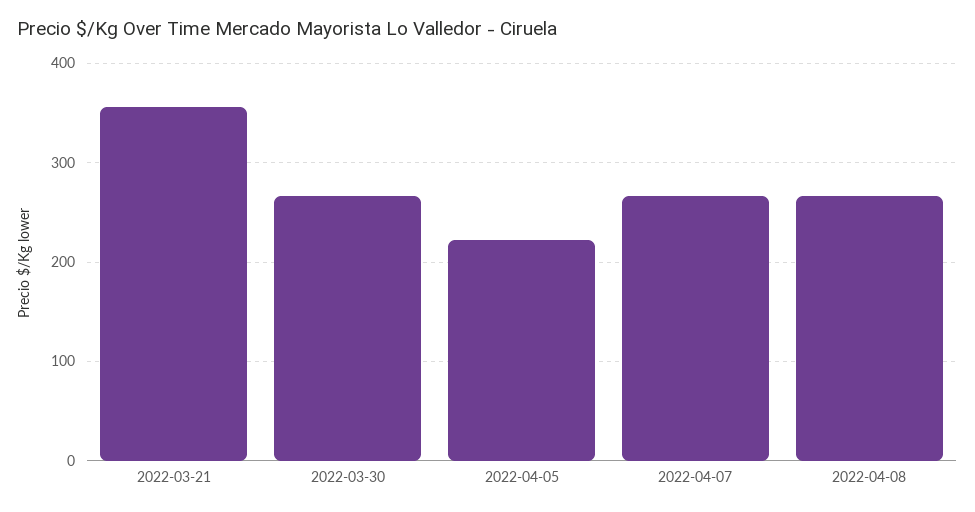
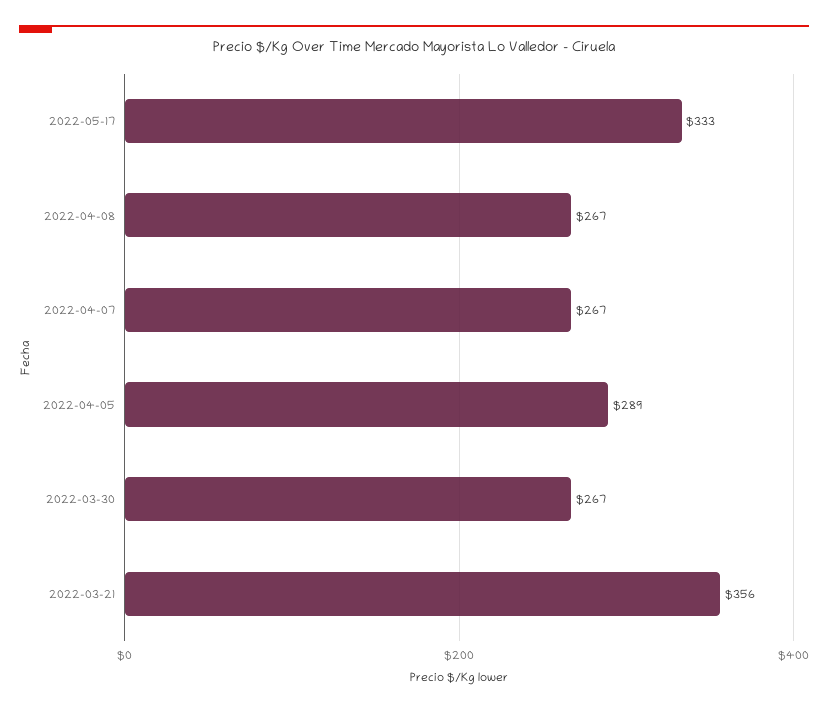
2022-04-05: 220 -> 289
2022-05-17: none -> 333

